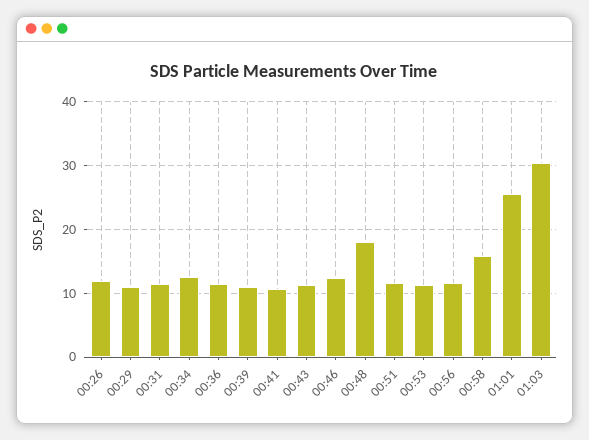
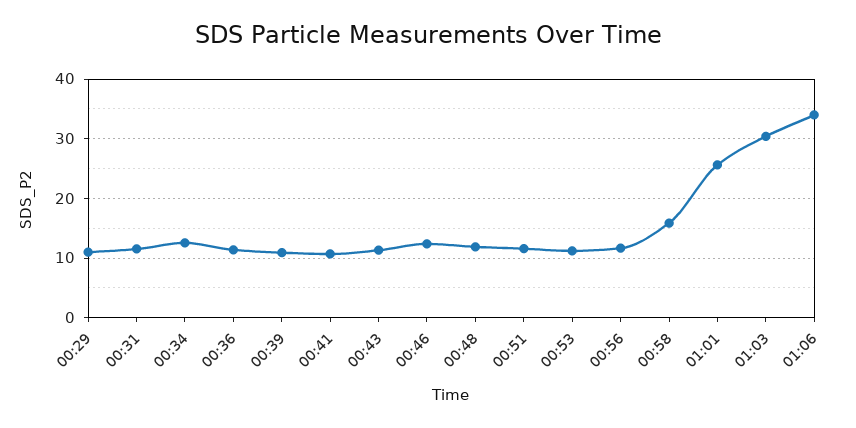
00:26: 12 -> none
00:48: 18 -> 12
01:06: none -> 34

